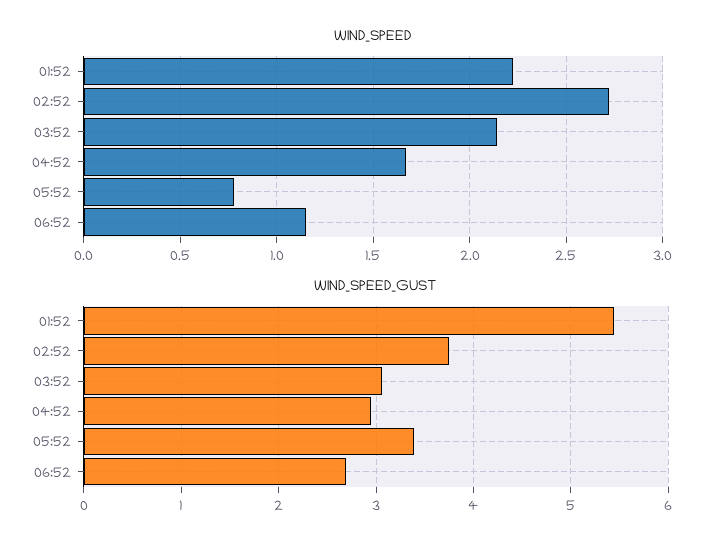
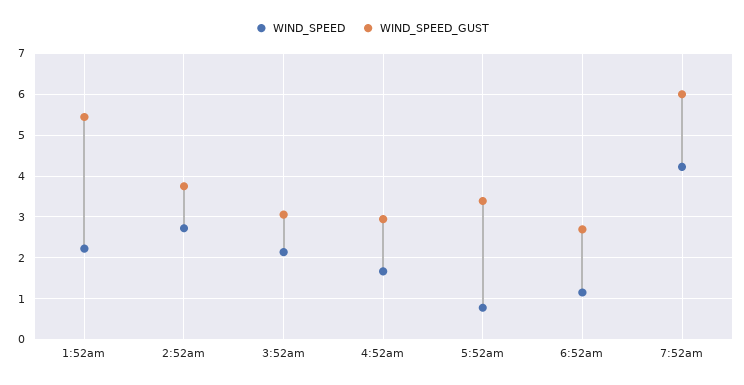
WIND_SPEED, 7:52am: none -> 4.2
WIND_SPEED_GUST, 7:52am: none -> 6

